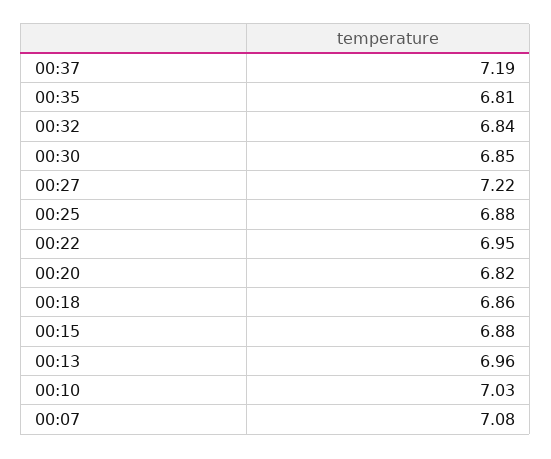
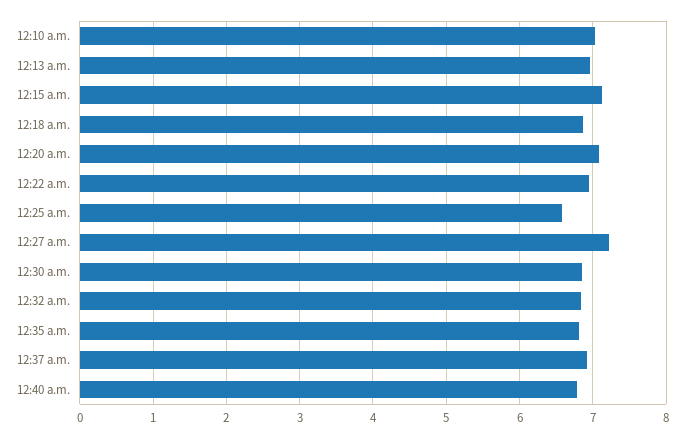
00:37: 7.19 -> 6.9
00:25: 6.88 -> 6.6
00:20: 6.82 -> 7.1
00:15: 6.88 -> 7.1
00:07: 7.08 -> none
12:40 a.m.: none -> 6.8

